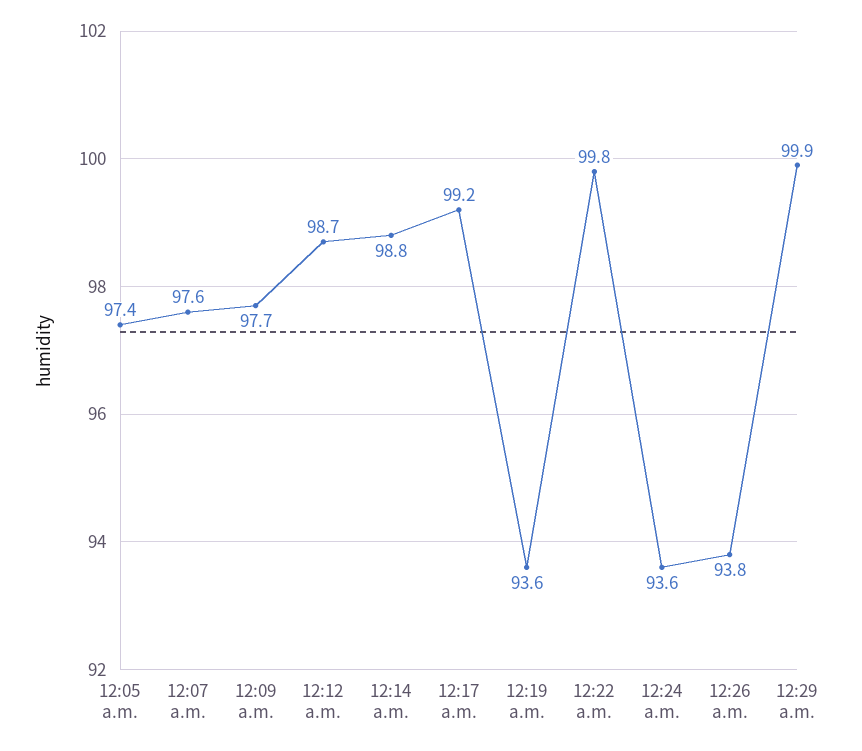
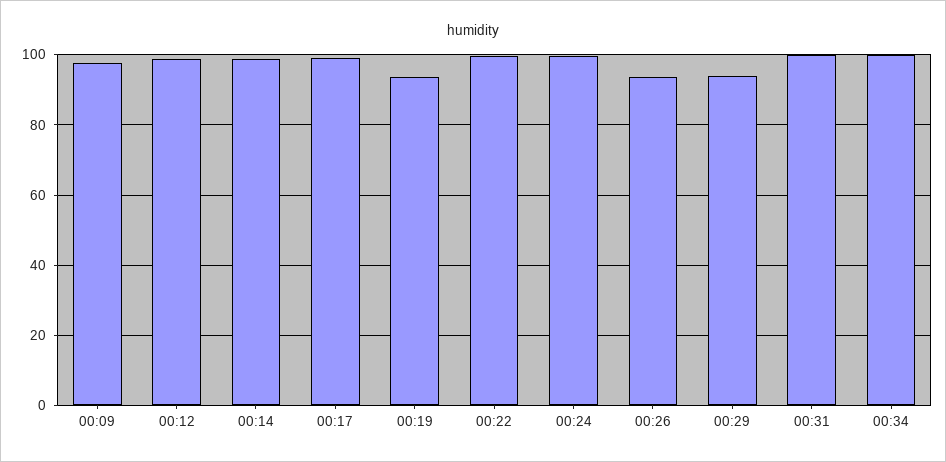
12:05 a.m.: 97.4 -> none
12:07 a.m.: 97.6 -> none
12:24 a.m.: 93.6 -> 100
12:29 a.m.: 99.9 -> 94
00:31: none -> 100
00:34: none -> 100

